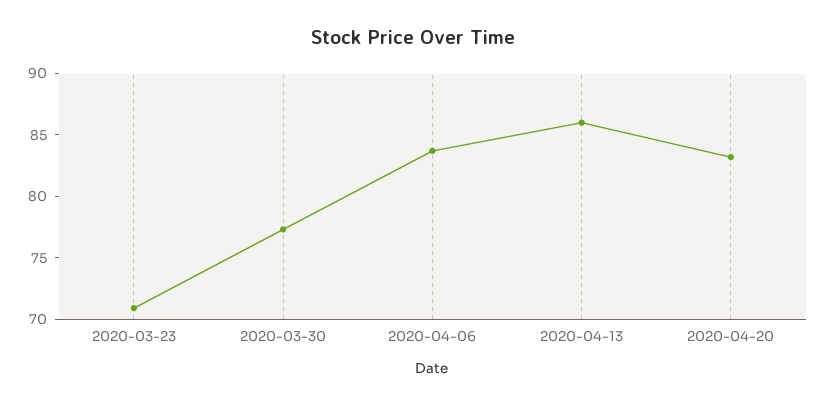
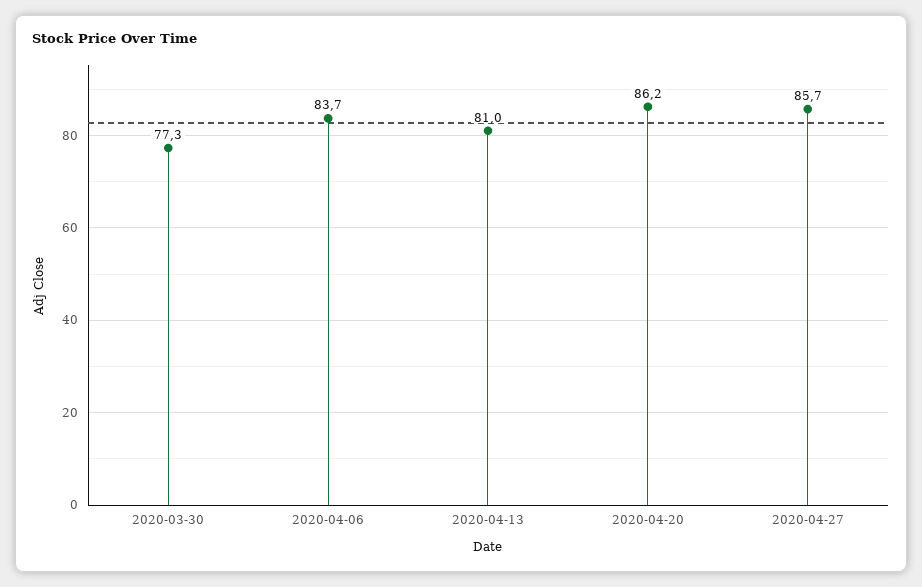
2020-03-23: 71 -> none
2020-04-13: 86 -> 81
2020-04-20: 83 -> 86.2
2020-04-27: none -> 85.7

